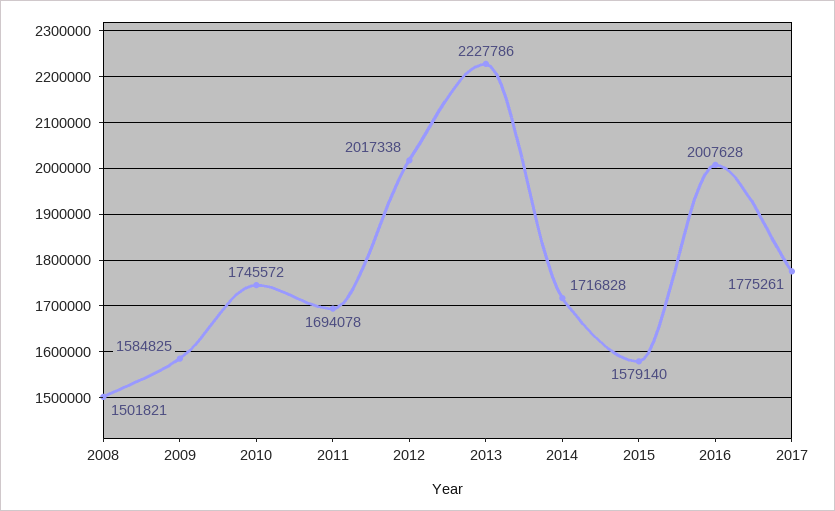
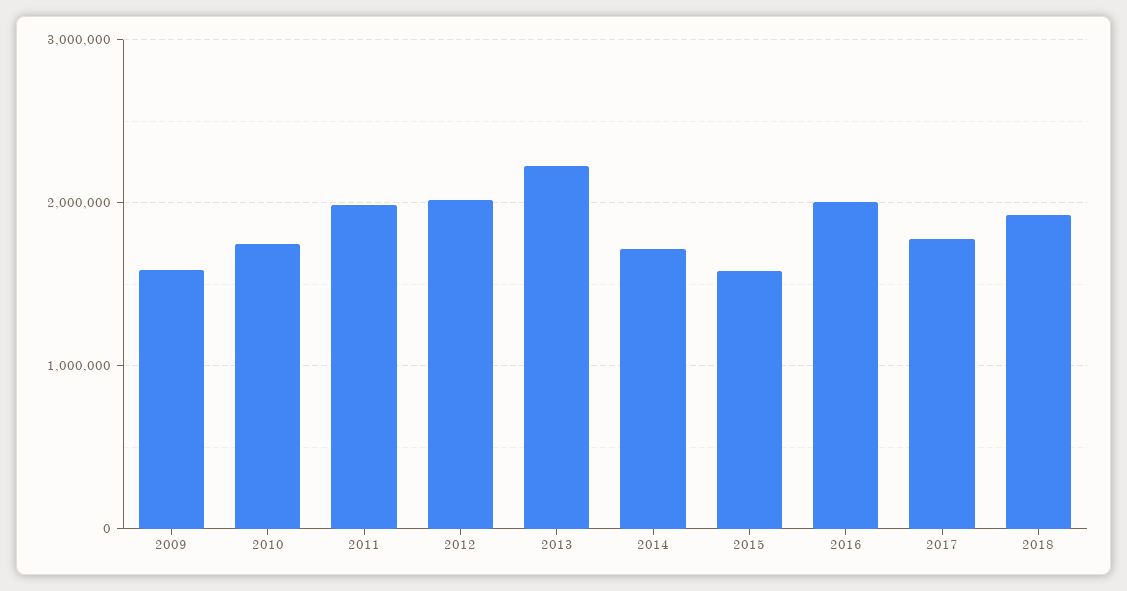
2008: 1501821 -> none
2011: 1694078 -> 2000000
2018: none -> 1900000

